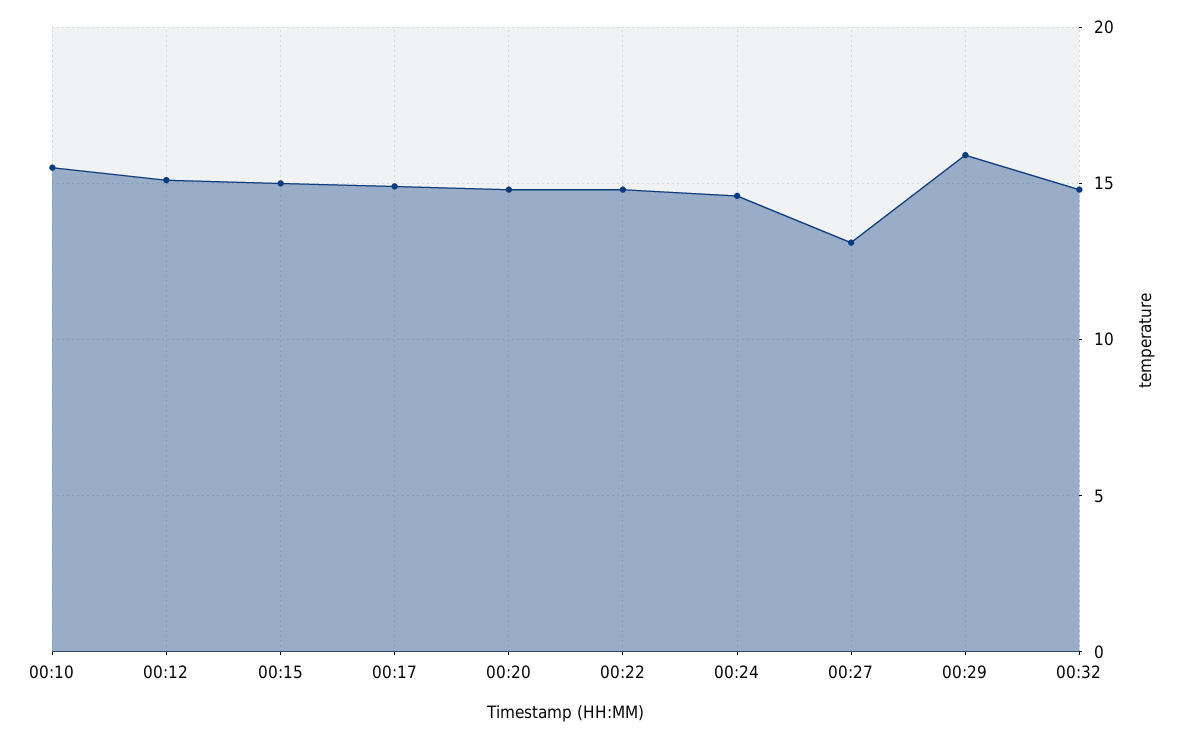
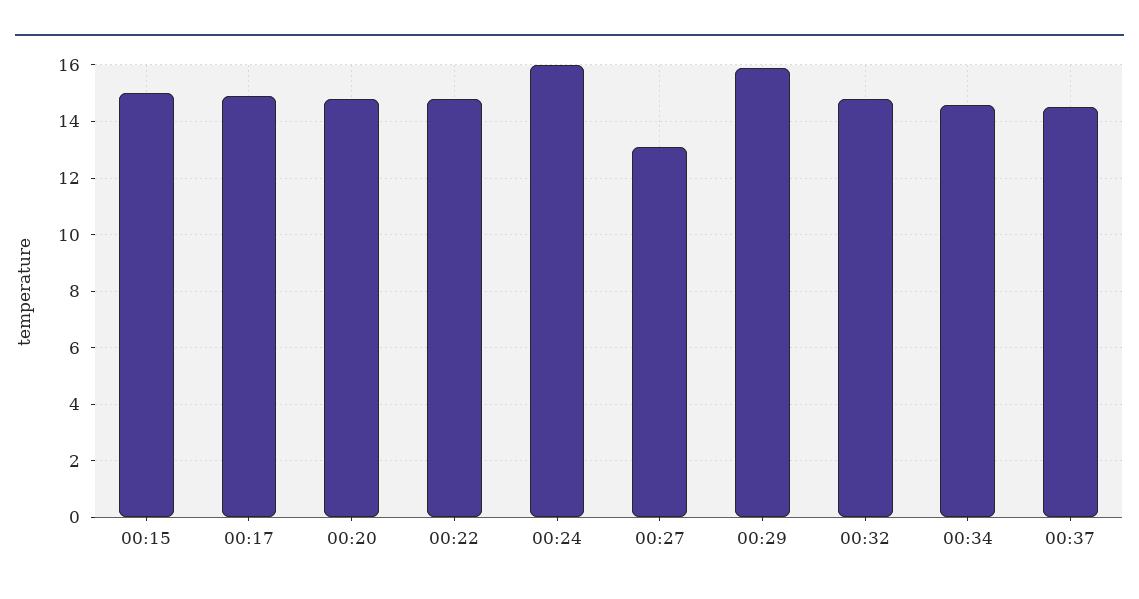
00:10: 15.5 -> none
00:12: 15 -> none
00:24: 14.5 -> 16
00:34: none -> 14.5
00:37: none -> 14.5

